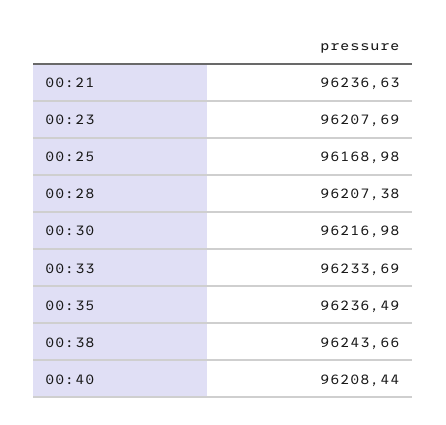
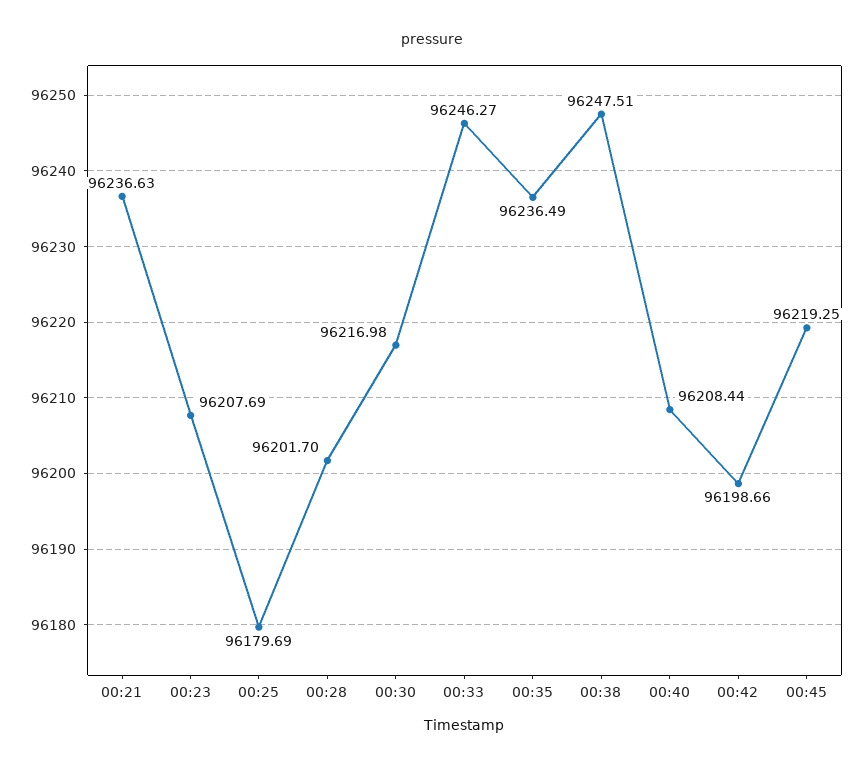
00:25: 96168.98 -> 96179.69
00:28: 96207.38 -> 96201.7
00:33: 96233.69 -> 96246.27
00:38: 96243.66 -> 96247.51
00:42: none -> 96198.66
00:45: none -> 96219.25

